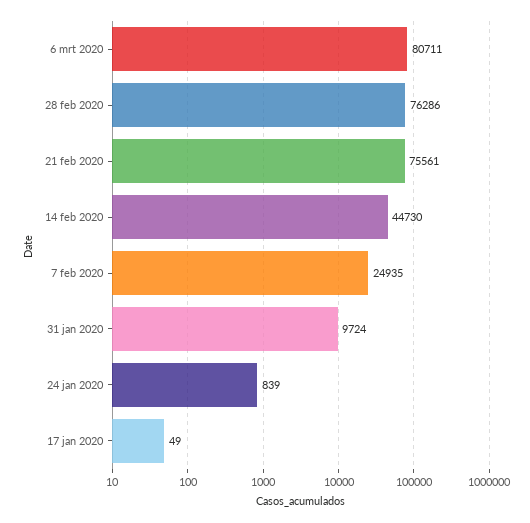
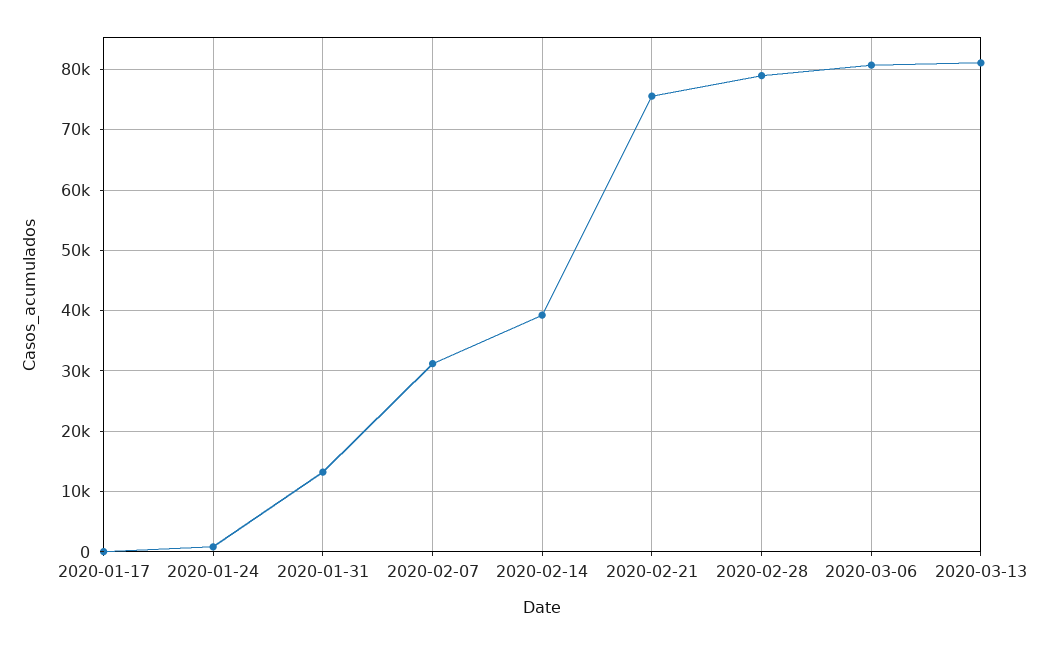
28 feb 2020: 76286 -> 79000
14 feb 2020: 44730 -> 39000
7 feb 2020: 24935 -> 31000
31 jan 2020: 9724 -> 13000
2020-03-13: none -> 81000

